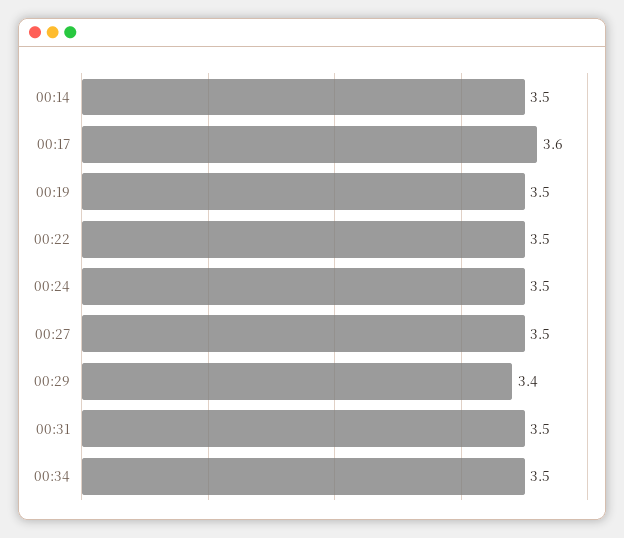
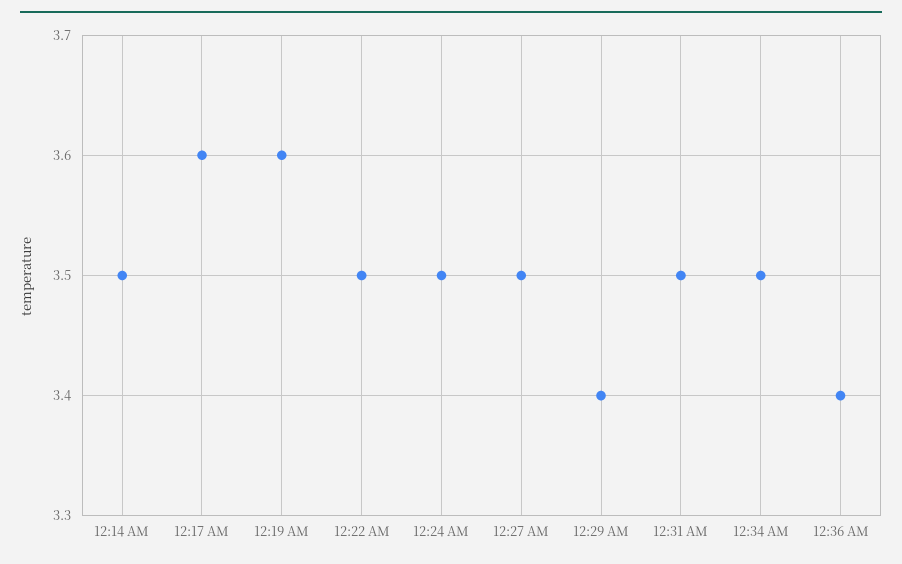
00:19: 3.5 -> 3.6
12:36 AM: none -> 3.4

